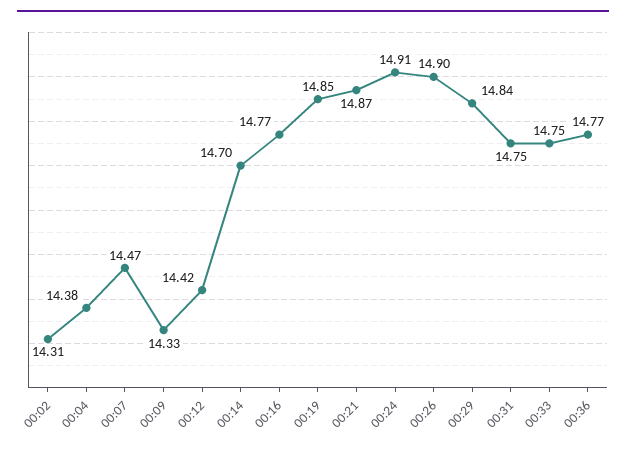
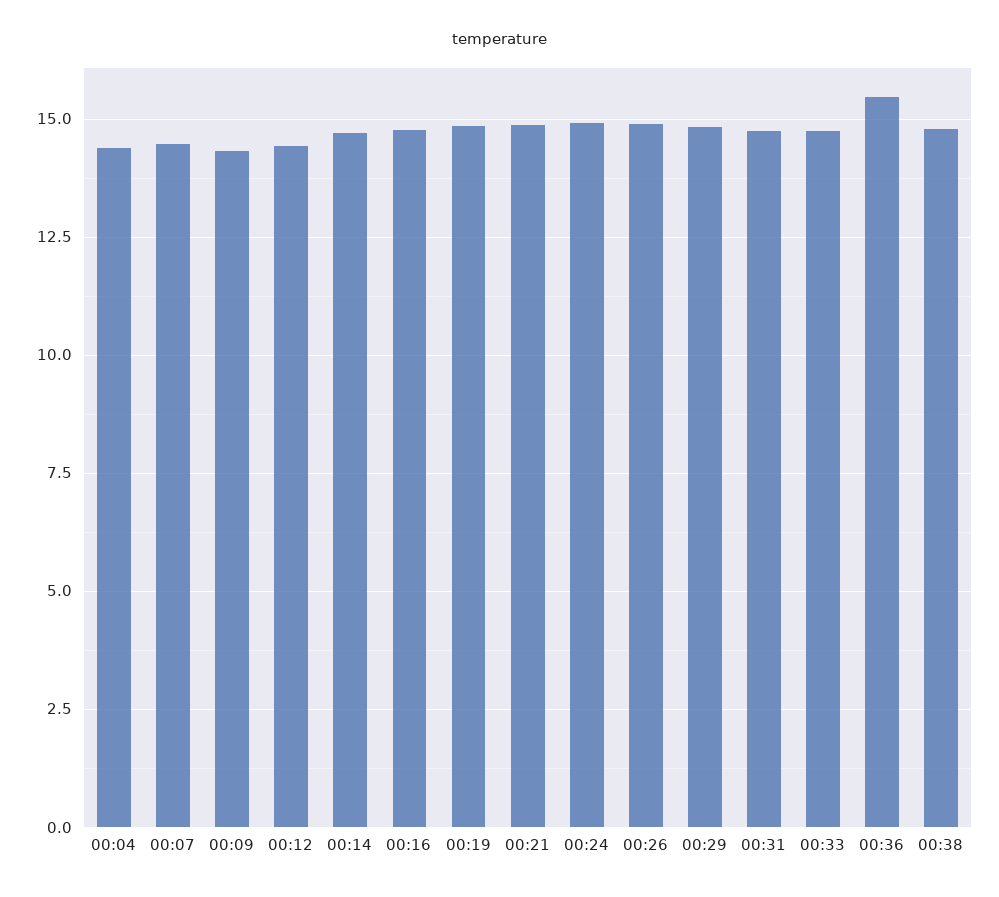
00:02: 14.31 -> none
00:36: 14.77 -> 15.5
00:38: none -> 14.75

